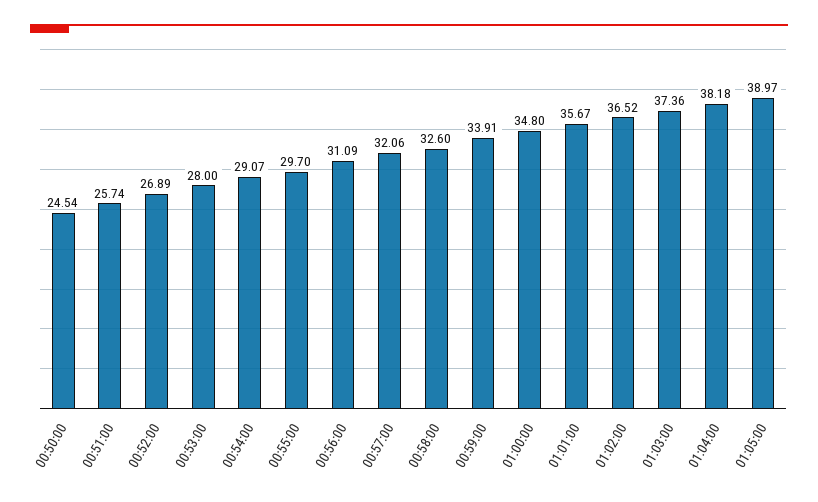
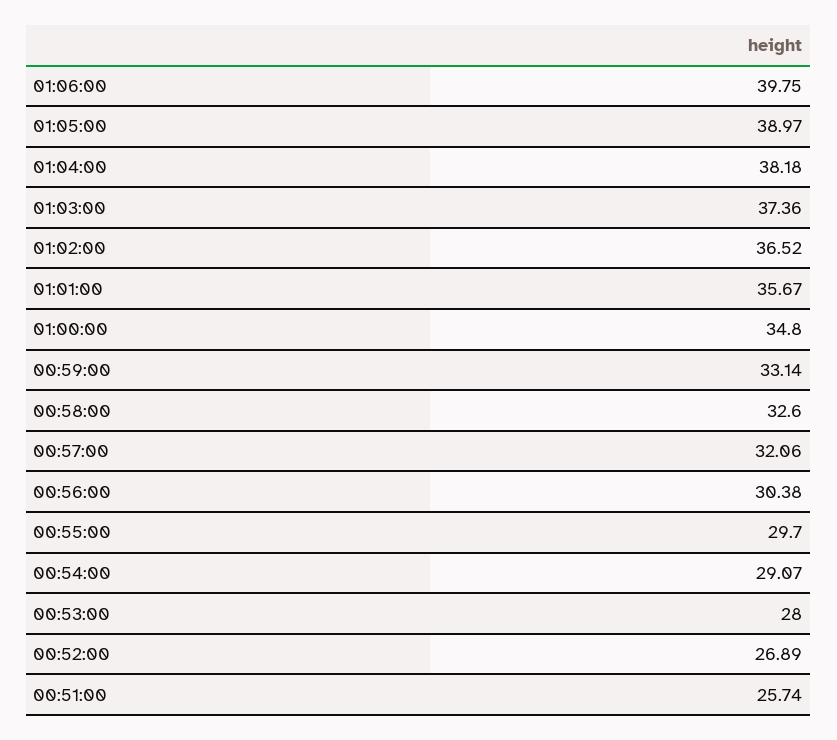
00:50:00: 24.54 -> none
00:56:00: 31.09 -> 30.38
00:59:00: 33.91 -> 33.14
01:06:00: none -> 39.75

